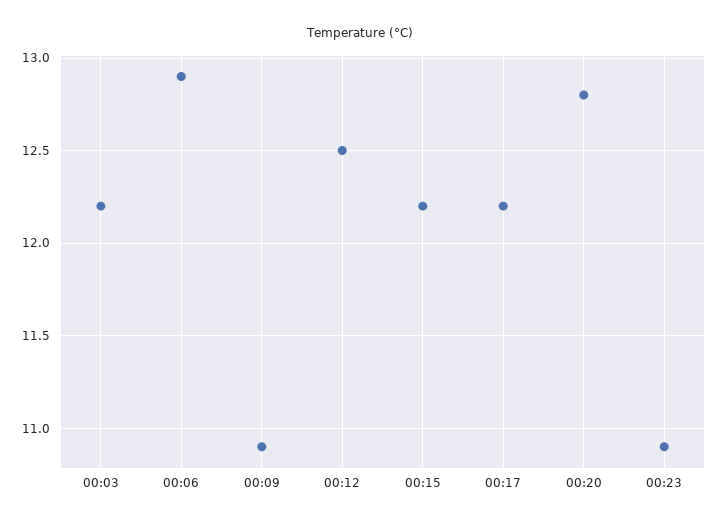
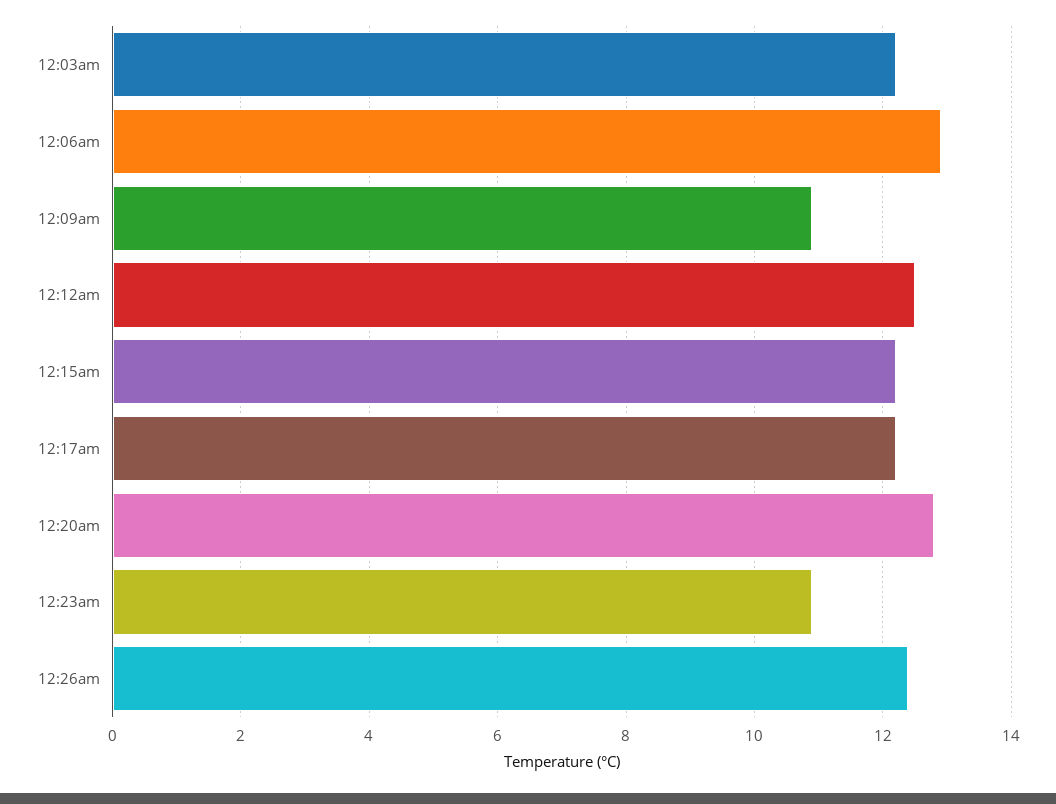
12:26am: none -> 12.5

